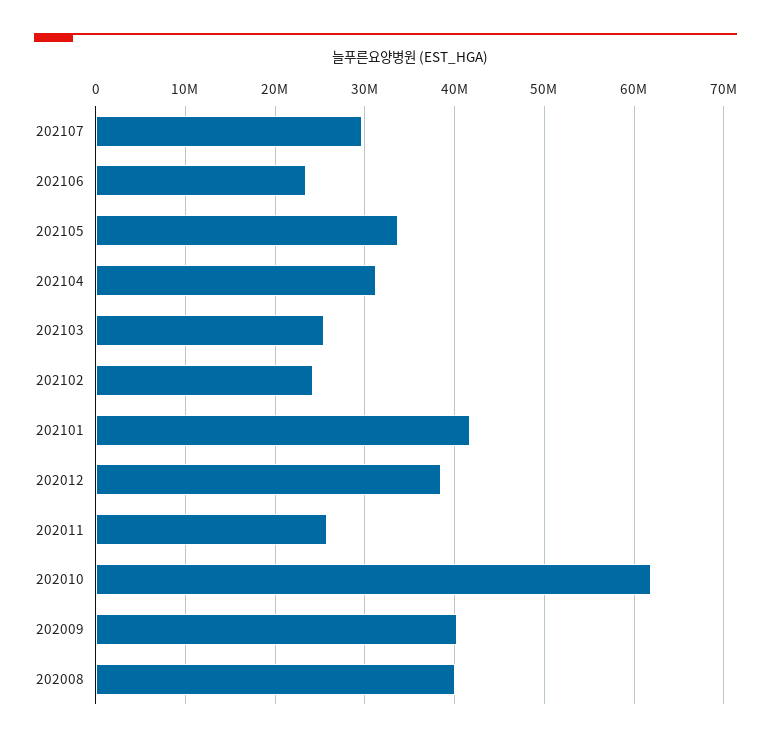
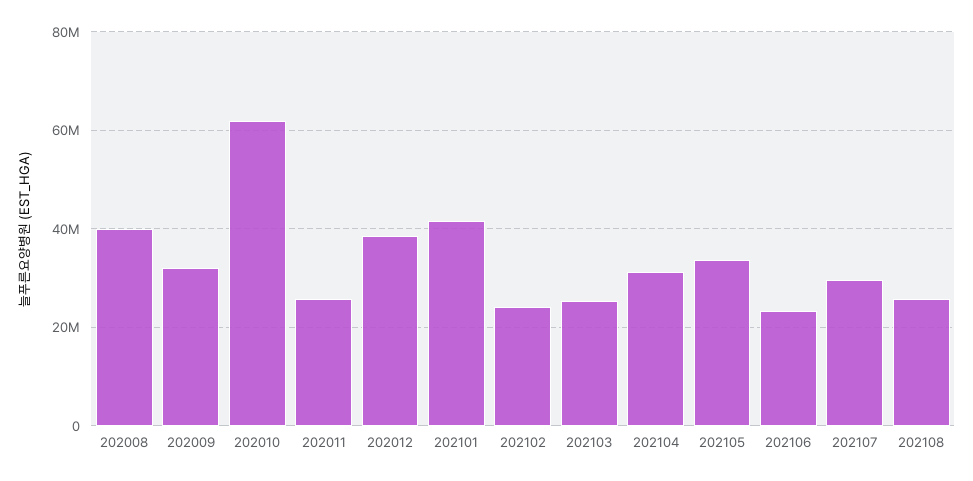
202009: 40000000 -> 32000000
202108: none -> 26000000

